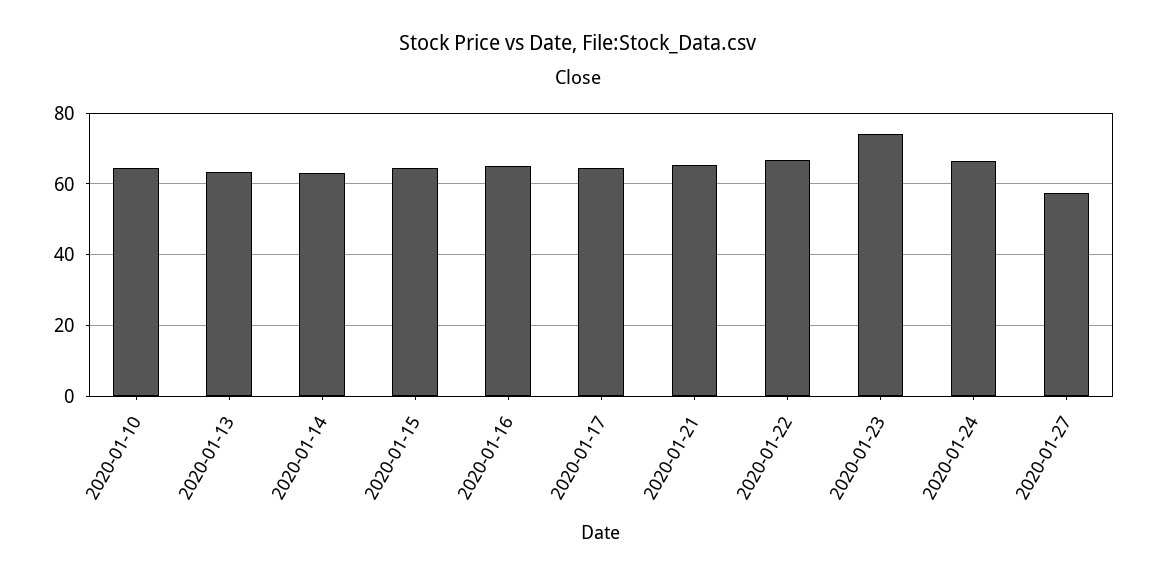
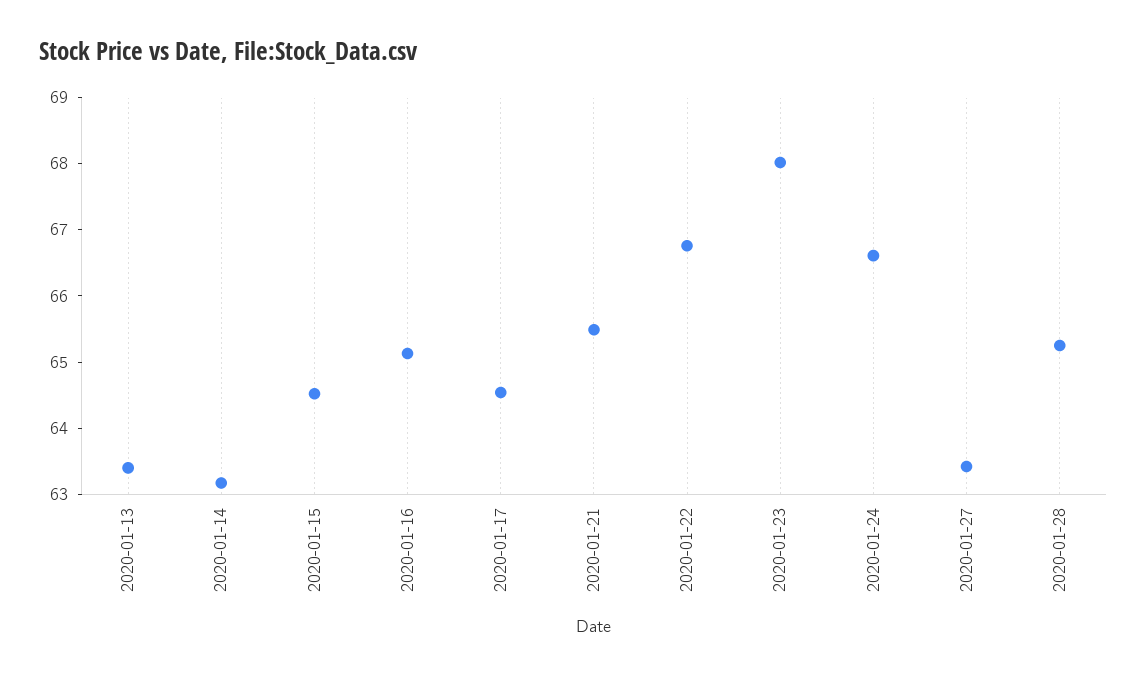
2020-01-10: 64 -> none
2020-01-23: 74 -> 68
2020-01-27: 58 -> 63.4
2020-01-28: none -> 65.2

